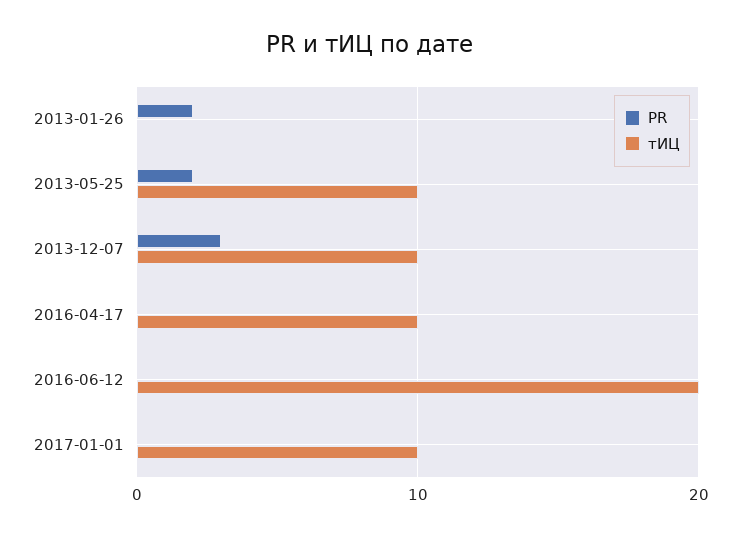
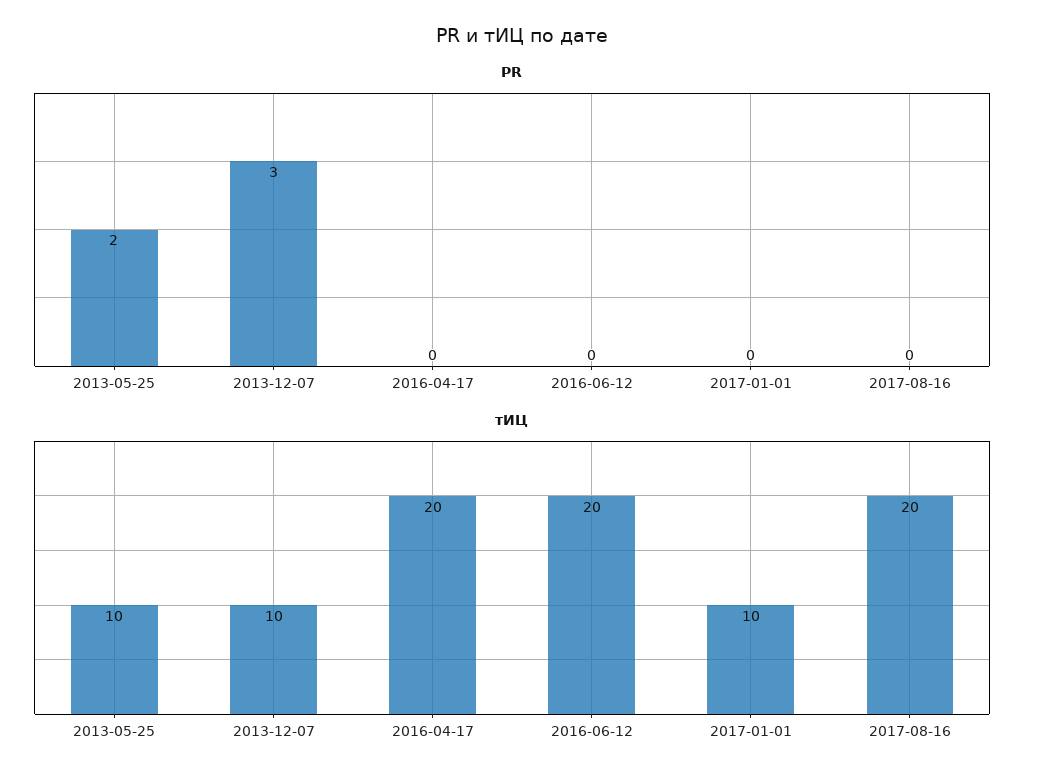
PR, 2013-01-26: 2 -> none
тИЦ, 2013-01-26: 0 -> none
тИЦ, 2016-04-17: 10 -> 20
PR, 2017-08-16: none -> 0
тИЦ, 2017-08-16: none -> 20

